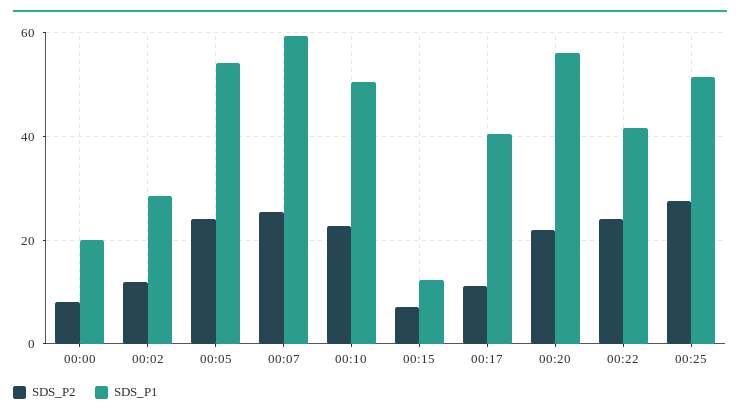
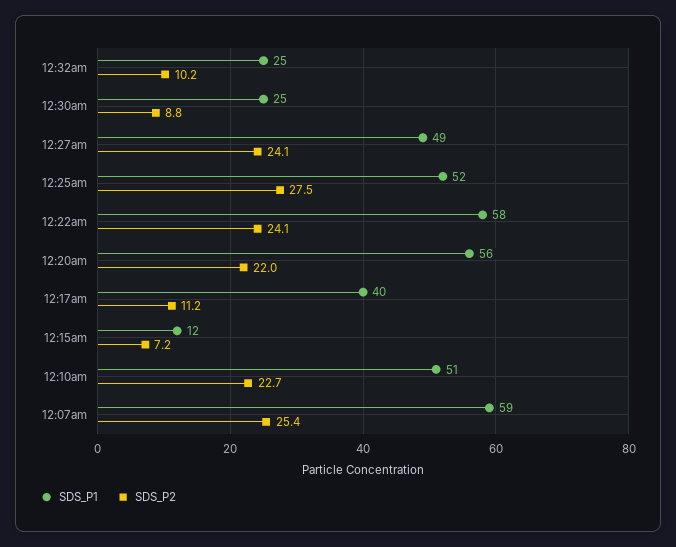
SDS_P2, 00:00: 8 -> none
SDS_P1, 00:00: 20 -> none
SDS_P2, 00:02: 12 -> none
SDS_P1, 00:02: 28 -> none
SDS_P2, 00:05: 24 -> none
SDS_P1, 00:05: 54 -> none
SDS_P1, 00:22: 42 -> 58
SDS_P1, 12:32am: none -> 25
SDS_P2, 12:32am: none -> 10.2
SDS_P1, 12:30am: none -> 25
SDS_P2, 12:30am: none -> 8.8
SDS_P1, 12:27am: none -> 49
SDS_P2, 12:27am: none -> 24.1

